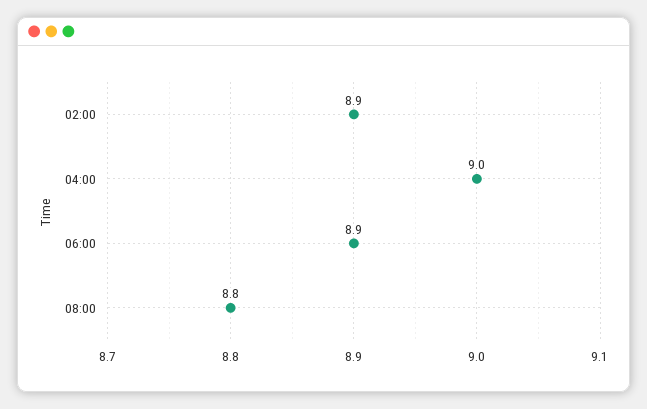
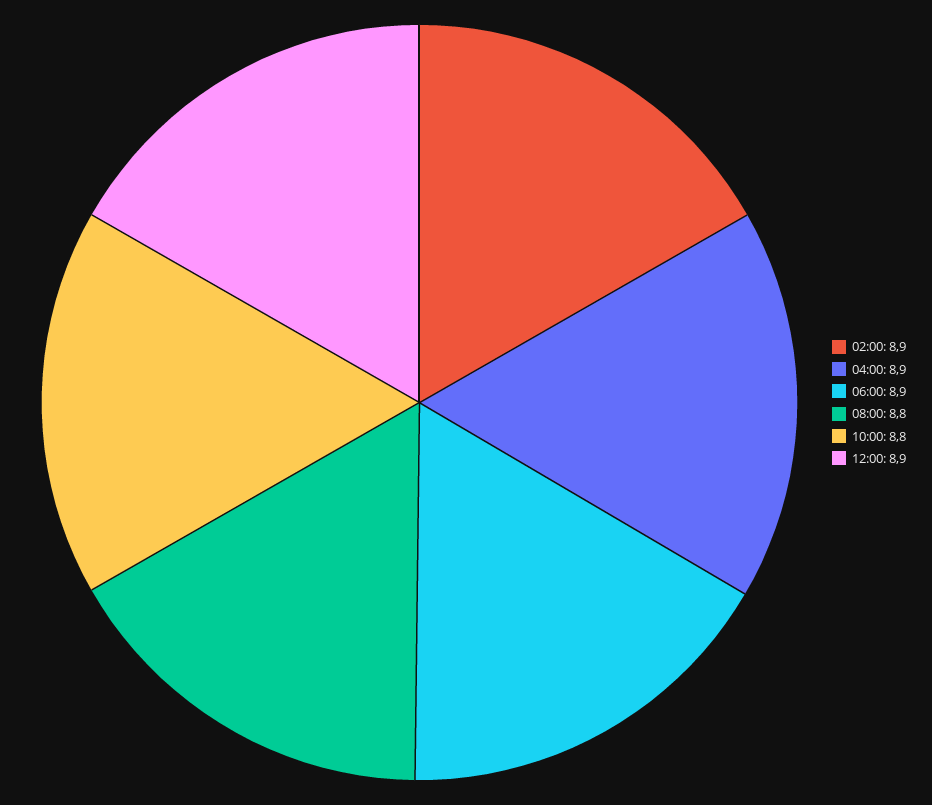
04:00: 9 -> 8.9
10:00: none -> 8.8
12:00: none -> 8.9

